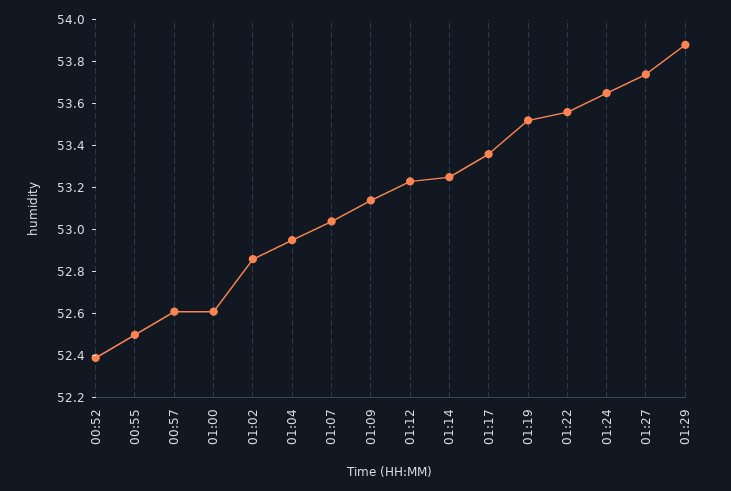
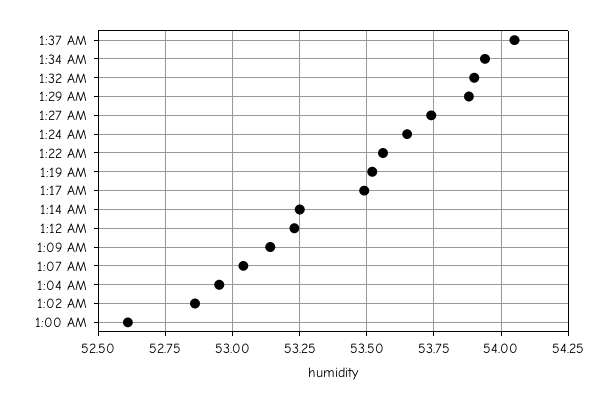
00:52: 52.4 -> none
00:55: 52.5 -> none
00:57: 52.6 -> none
01:17: 53.35 -> 53.5
1:37 AM: none -> 54.05
1:34 AM: none -> 53.95
1:32 AM: none -> 53.9

